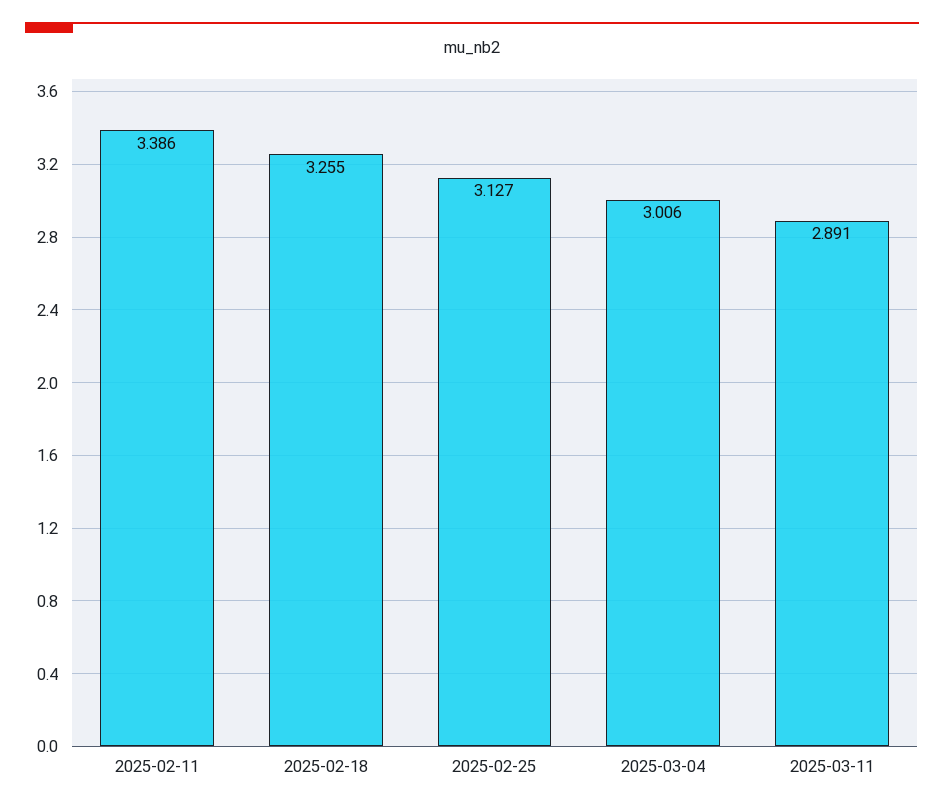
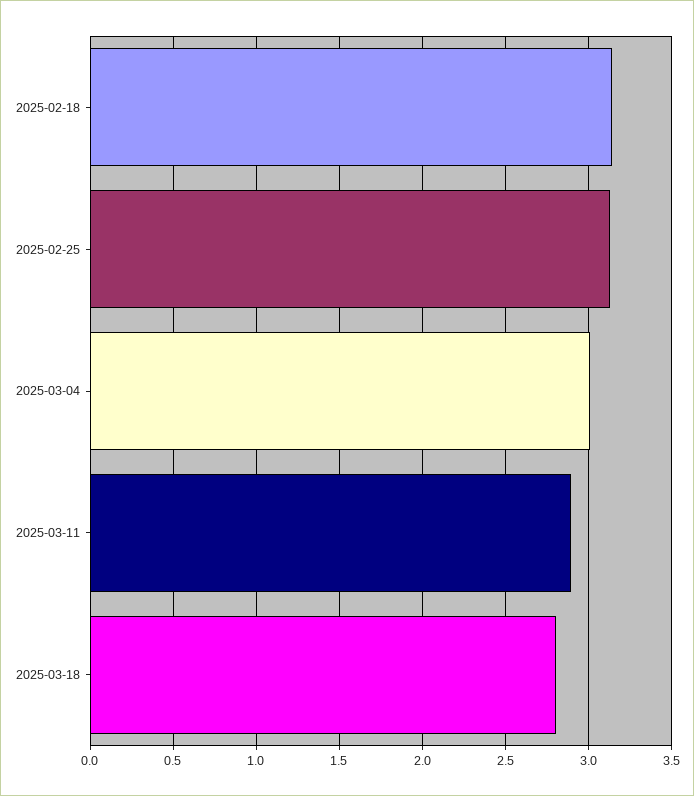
2025-02-11: 3.386 -> none
2025-02-18: 3.255 -> 3.15
2025-03-18: none -> 2.8

